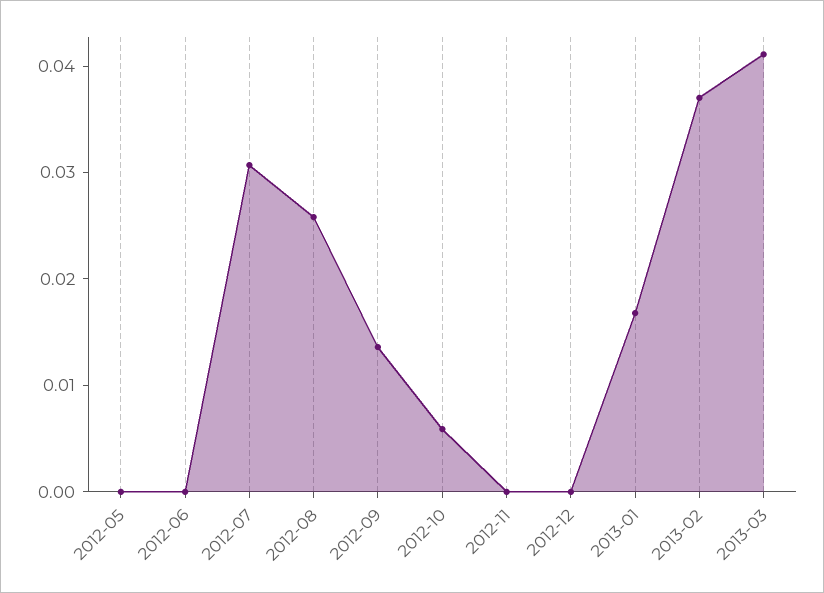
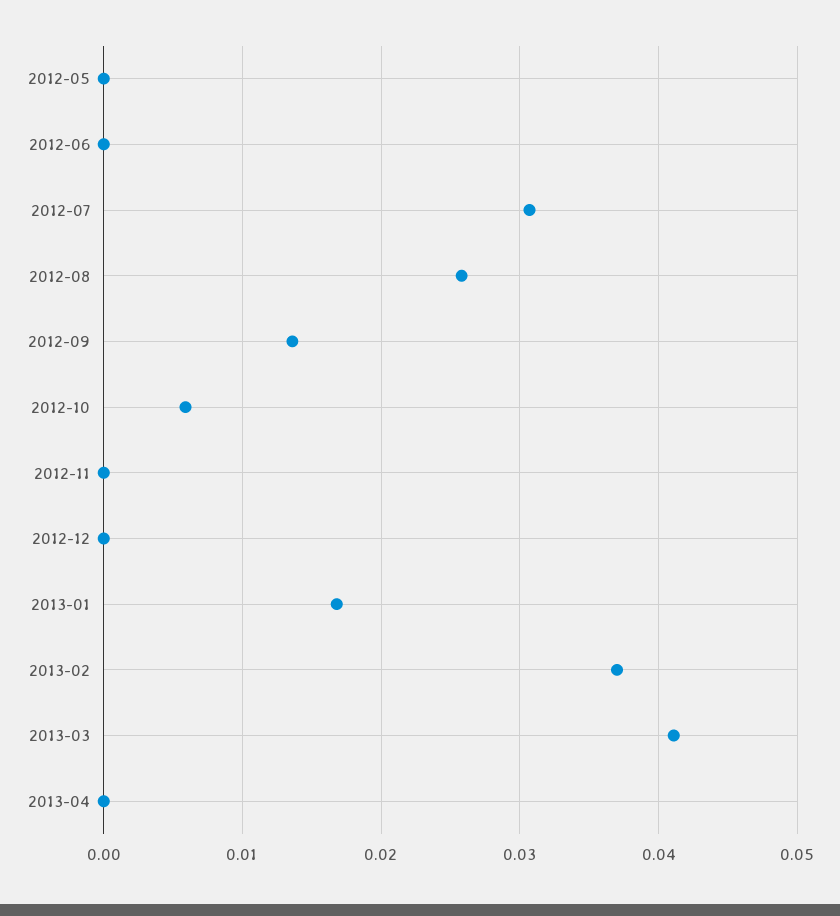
2013-04: none -> 0

